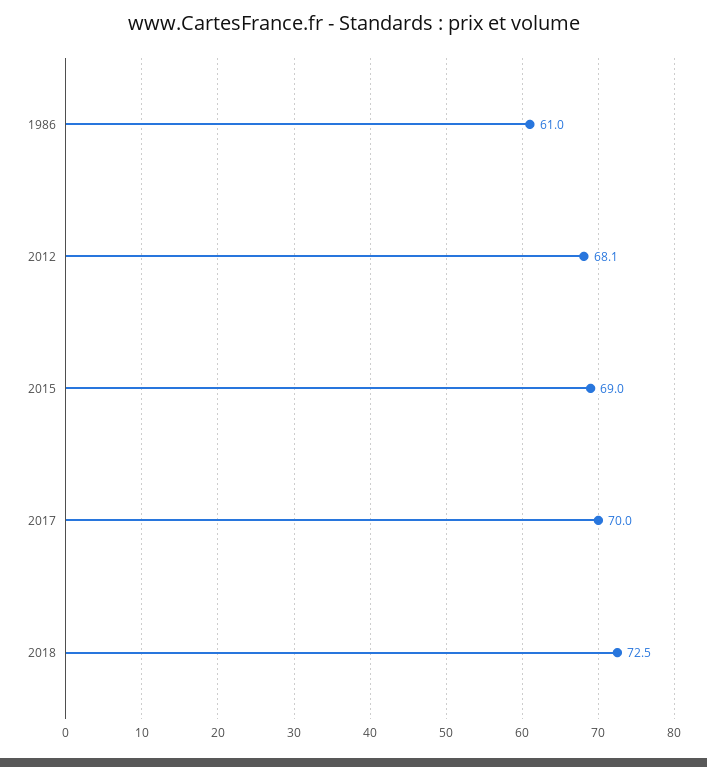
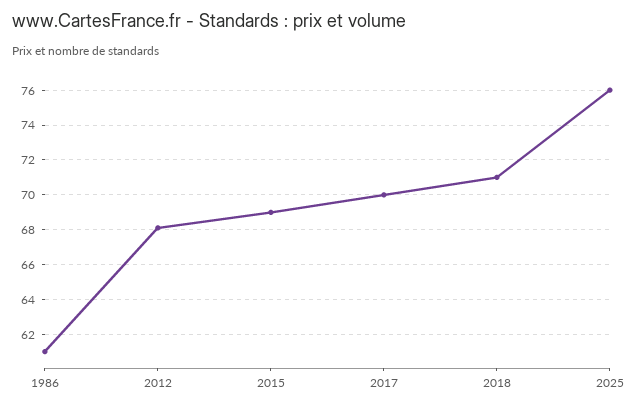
2018: 72.5 -> 71
2025: none -> 76

